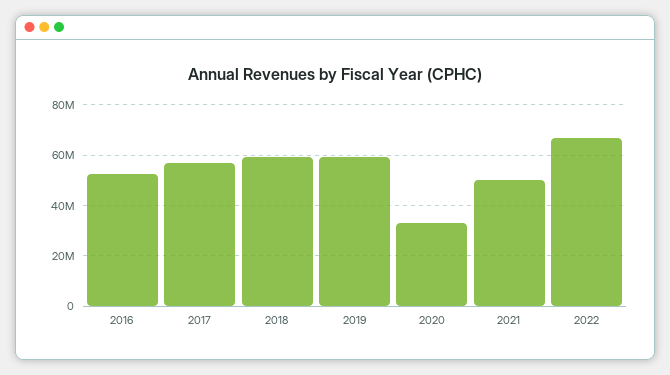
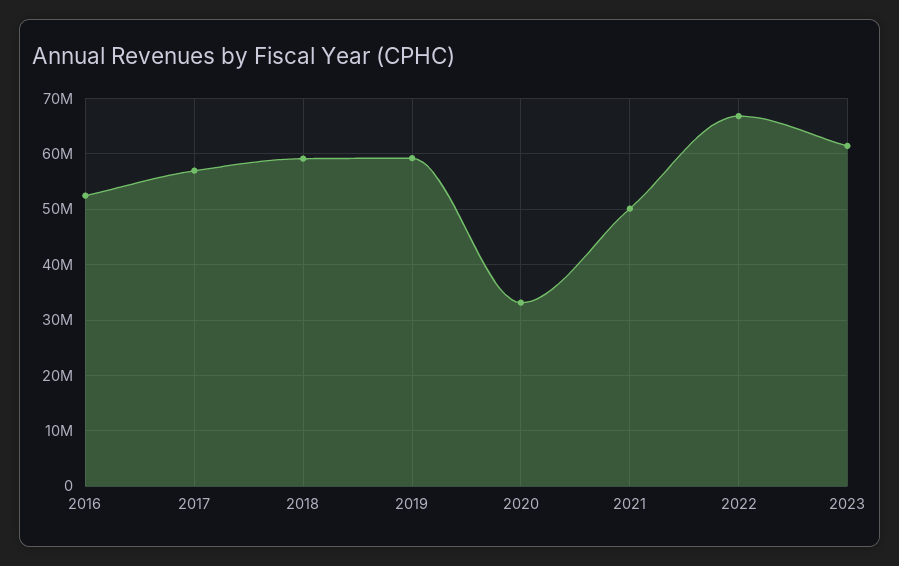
2023: none -> 62000000

